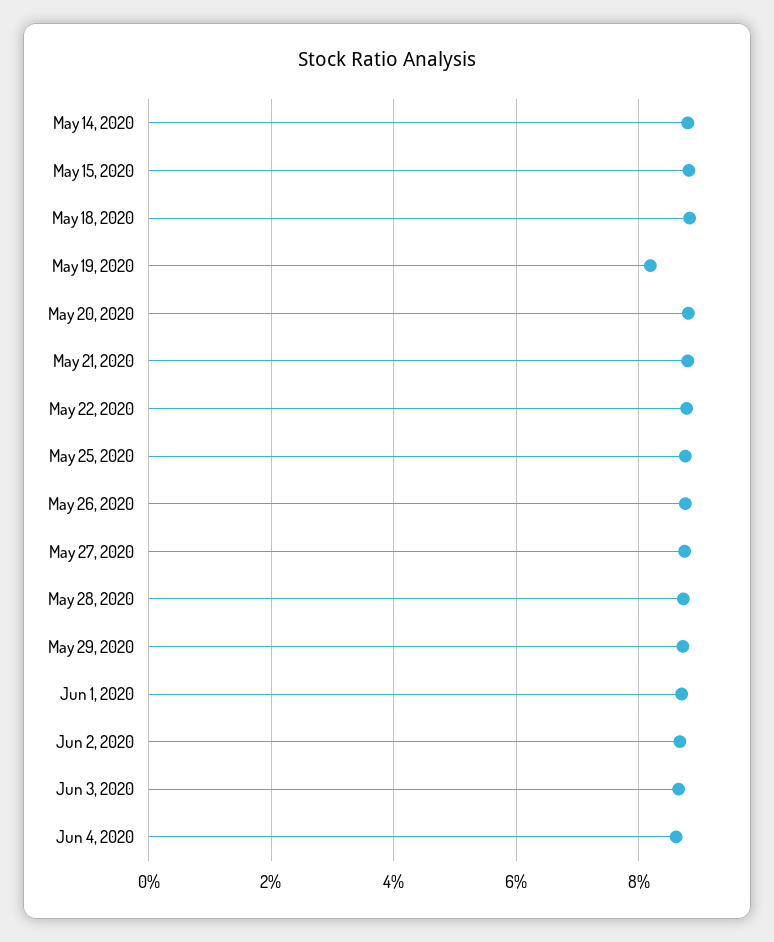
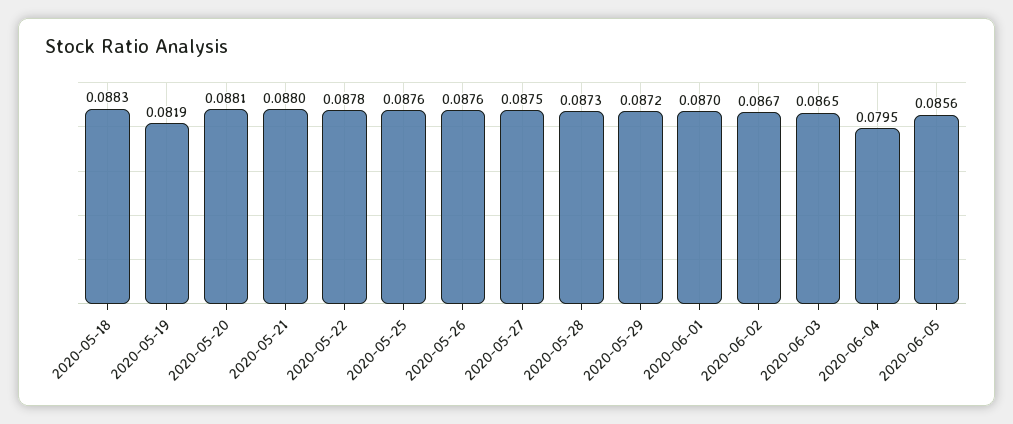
May 14, 2020: 0.088 -> none
May 15, 2020: 0.088 -> none
Jun 4, 2020: 0.086 -> 0.0795
2020-06-05: none -> 0.0856

